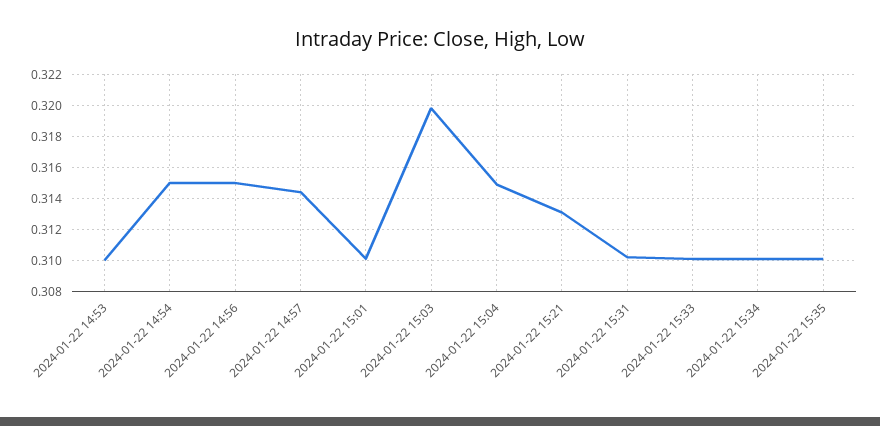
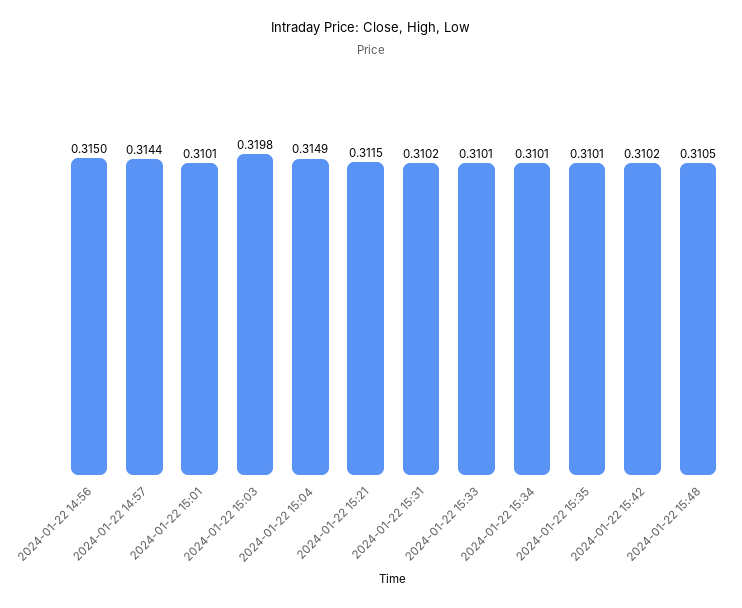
2024-01-22 14:53: 0.31 -> none
2024-01-22 14:54: 0.315 -> none
2024-01-22 15:21: 0.313 -> 0.3115
2024-01-22 15:42: none -> 0.3102
2024-01-22 15:48: none -> 0.3105

